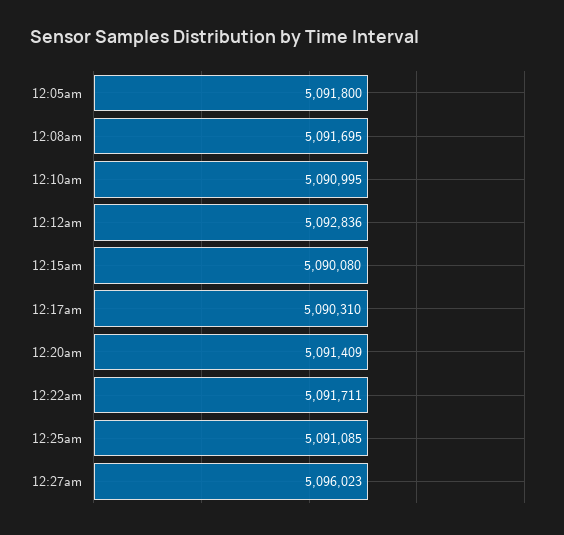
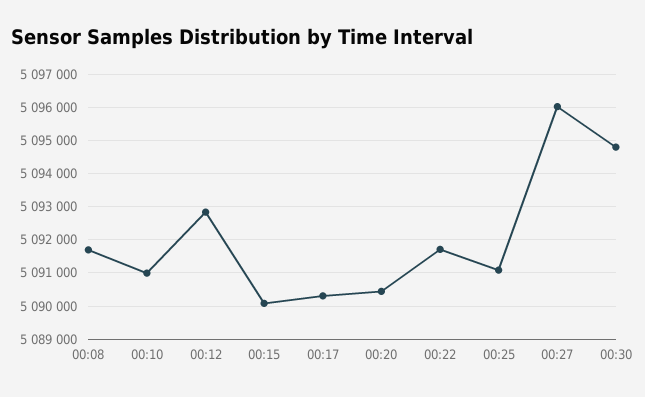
12:05am: 5091800 -> none
12:20am: 5091409 -> 5090400
00:30: none -> 5094800

